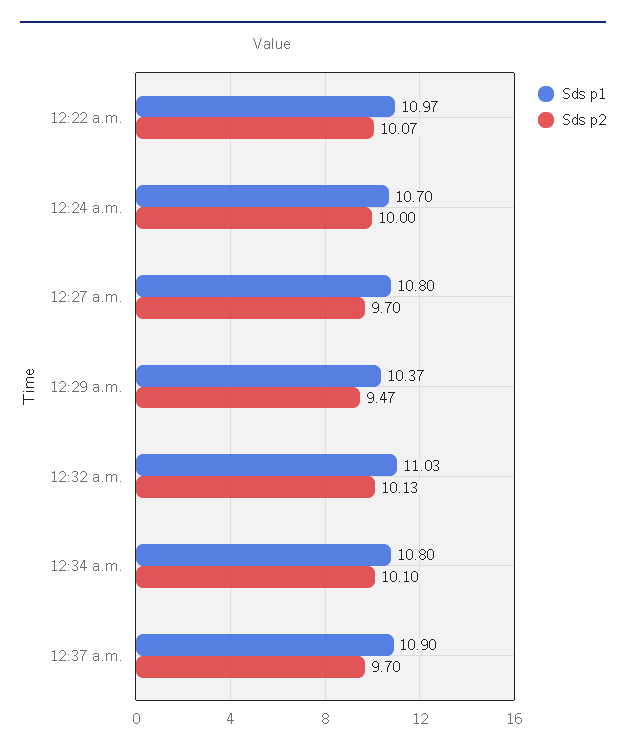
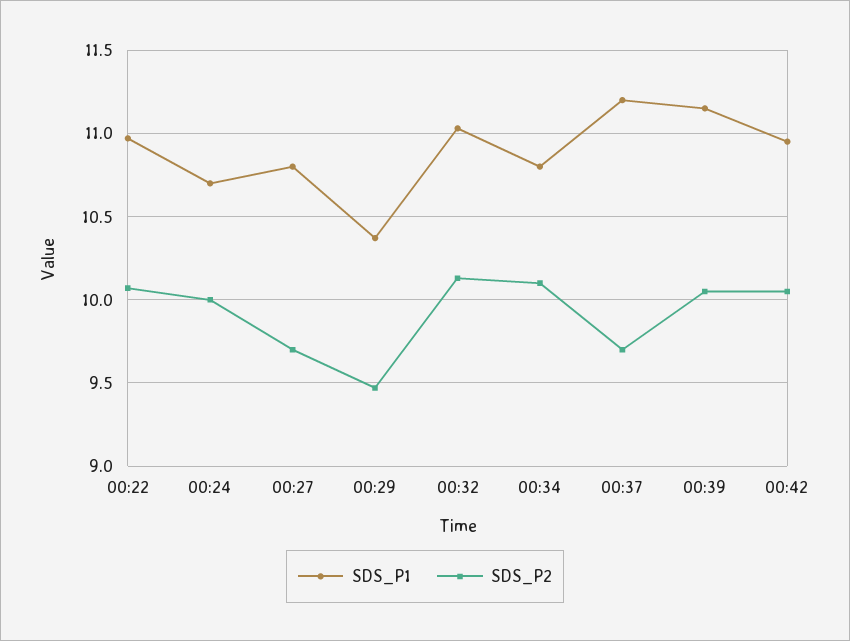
Sds p1, 12:37 a.m.: 10.9 -> 11.2
Sds p1, 00:39: none -> 11.15
Sds p2, 00:39: none -> 10.05
Sds p1, 00:42: none -> 10.95
Sds p2, 00:42: none -> 10.05

